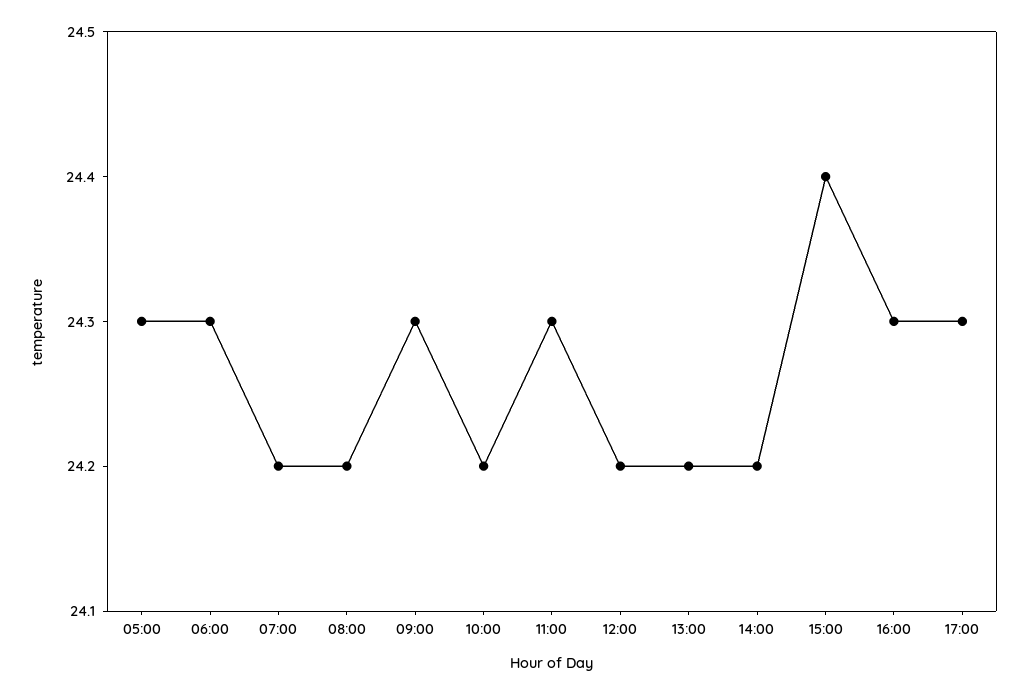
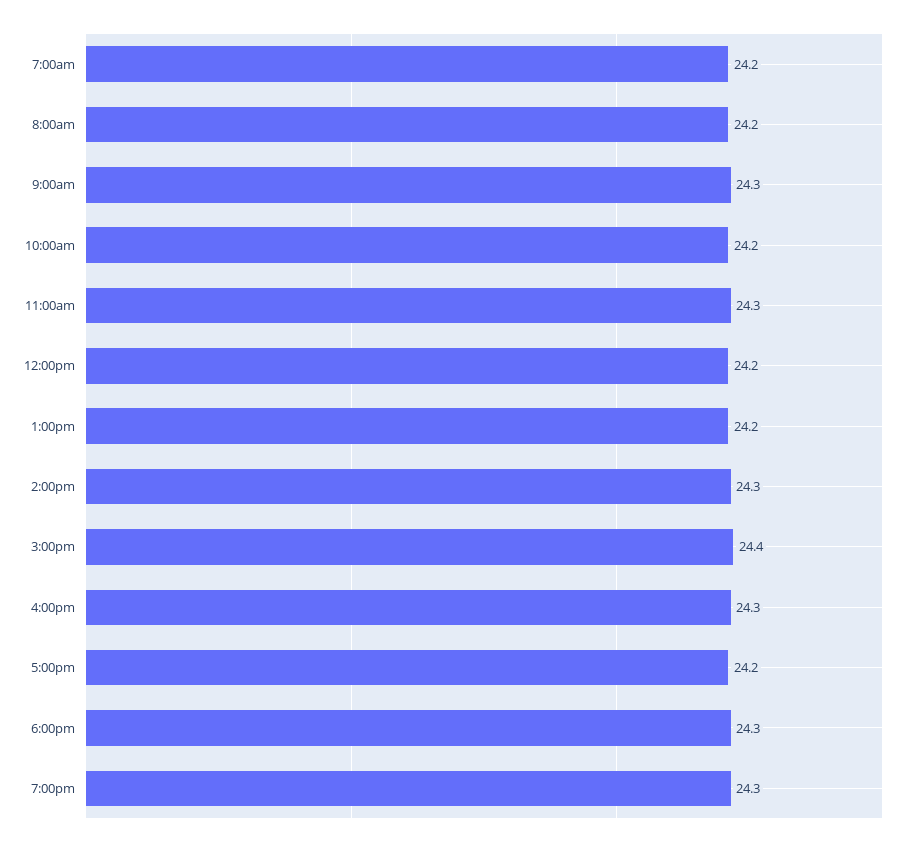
05:00: 24.3 -> none
06:00: 24.3 -> none
14:00: 24.2 -> 24.3
17:00: 24.3 -> 24.2
6:00pm: none -> 24.3
7:00pm: none -> 24.3

